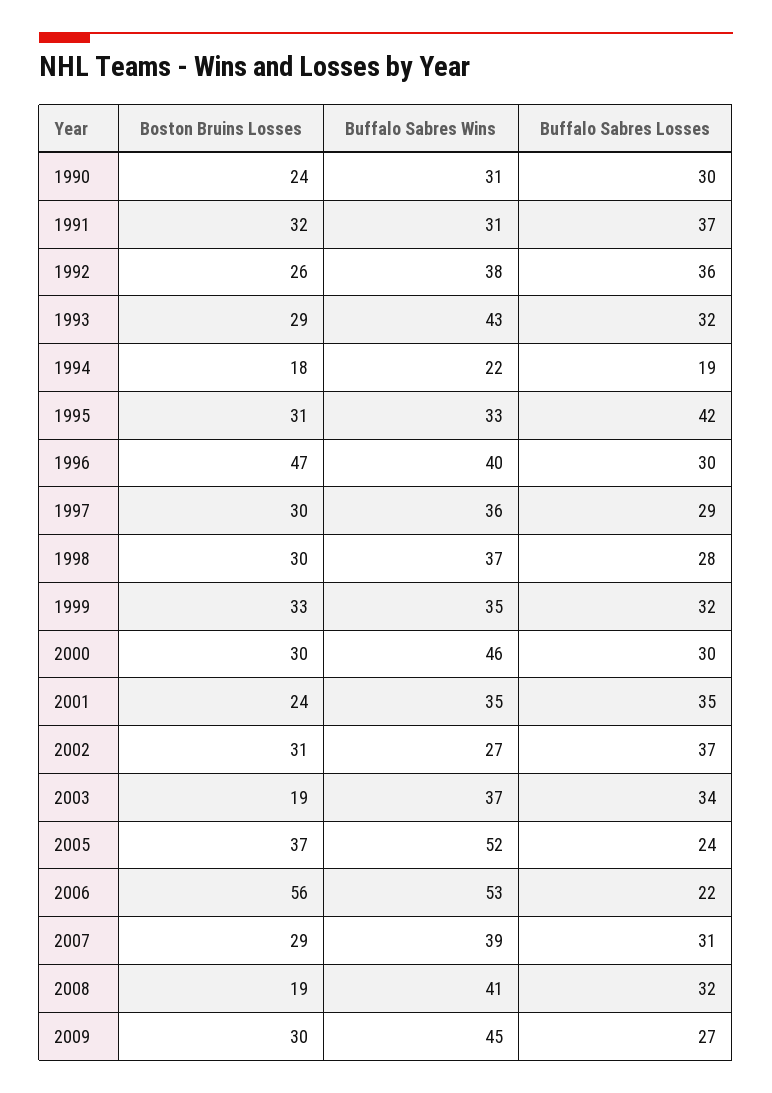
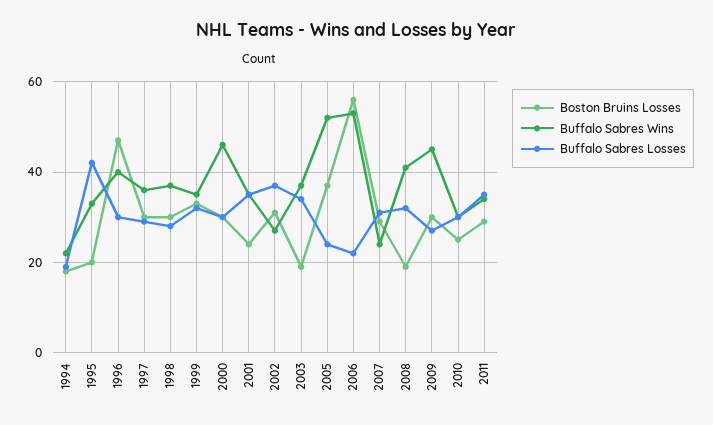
Boston Bruins Losses, 1990: 24 -> none
Buffalo Sabres Wins, 1990: 31 -> none
Buffalo Sabres Losses, 1990: 30 -> none
Boston Bruins Losses, 1991: 32 -> none
Buffalo Sabres Wins, 1991: 31 -> none
Buffalo Sabres Losses, 1991: 37 -> none
Boston Bruins Losses, 1992: 26 -> none
Buffalo Sabres Wins, 1992: 38 -> none
Buffalo Sabres Losses, 1992: 36 -> none
Boston Bruins Losses, 1993: 29 -> none
Buffalo Sabres Wins, 1993: 43 -> none
Buffalo Sabres Losses, 1993: 32 -> none
Boston Bruins Losses, 1995: 31 -> 20
Buffalo Sabres Wins, 2007: 39 -> 25
Boston Bruins Losses, 2010: none -> 25
Buffalo Sabres Wins, 2010: none -> 30
Buffalo Sabres Losses, 2010: none -> 30
Boston Bruins Losses, 2011: none -> 30
Buffalo Sabres Wins, 2011: none -> 35
Buffalo Sabres Losses, 2011: none -> 35

